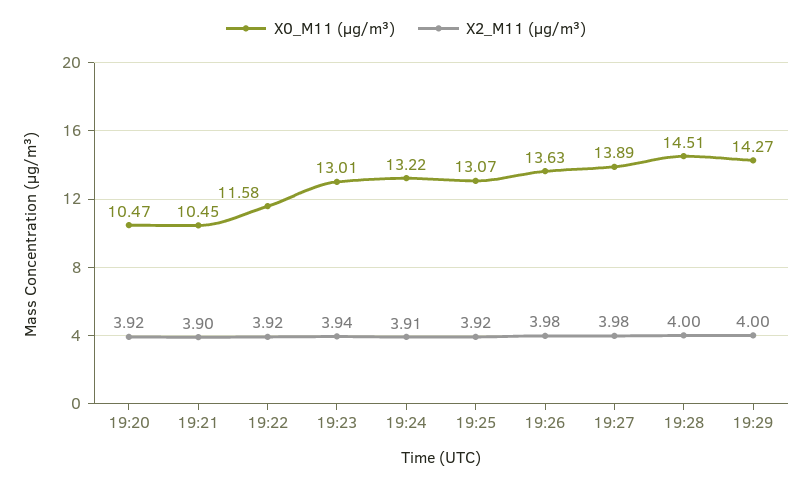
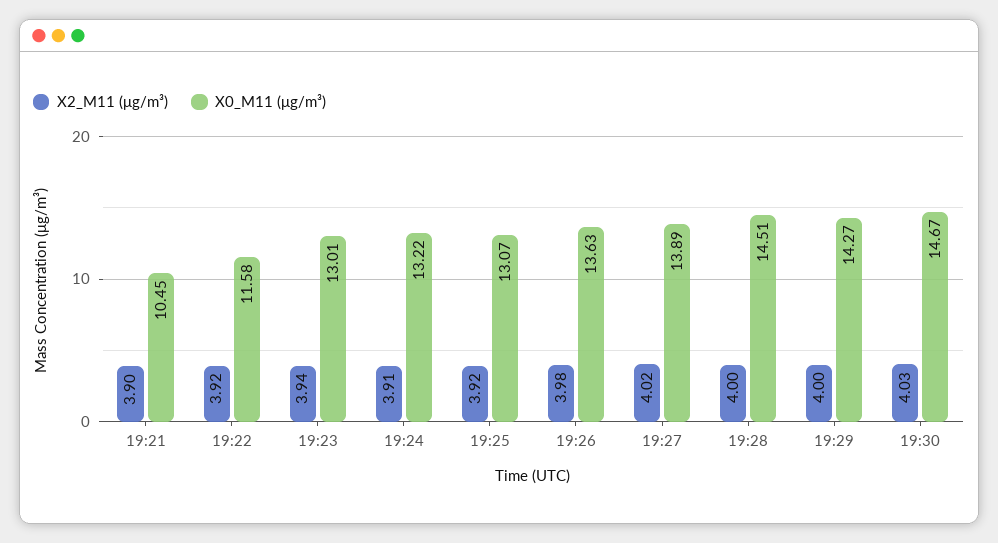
X0_M11 (μg/m³), 19:20: 10.47 -> none
X2_M11 (μg/m³), 19:20: 3.92 -> none
X2_M11 (μg/m³), 19:27: 3.98 -> 4.02
X2_M11 (μg/m³), 19:30: none -> 4.03
X0_M11 (μg/m³), 19:30: none -> 14.67

